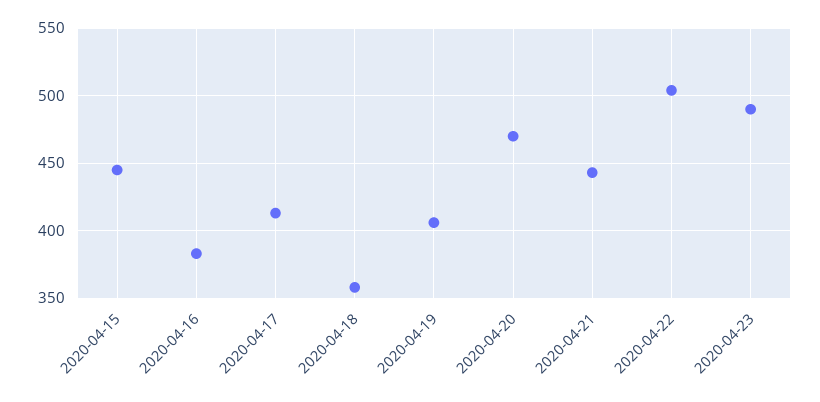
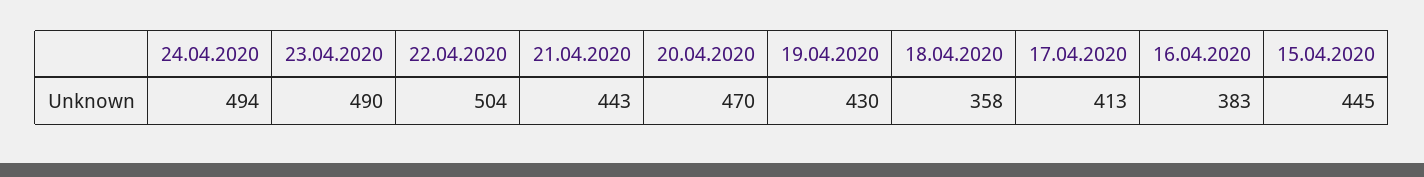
2020-04-19: 405 -> 430
24.04.2020: none -> 494

